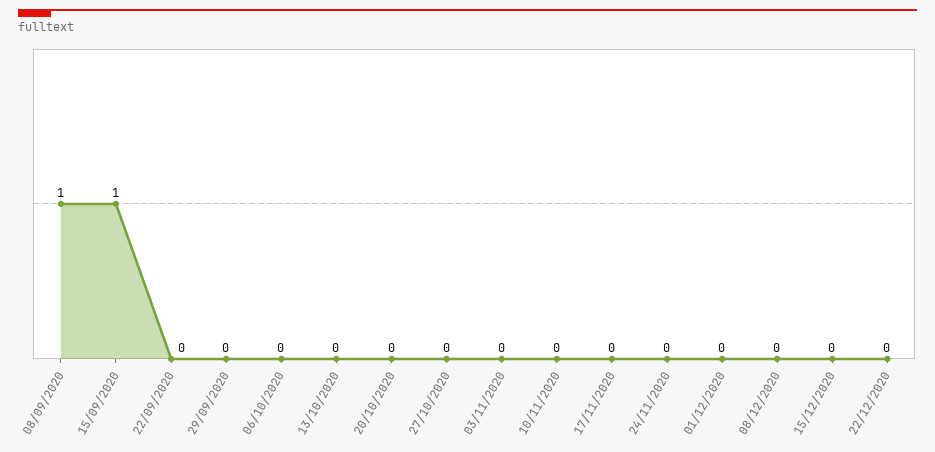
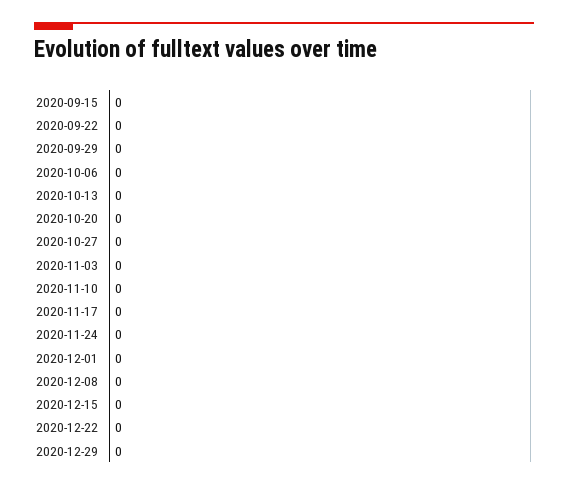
08/09/2020: 1 -> none
15/09/2020: 1 -> 0
2020-12-29: none -> 0

